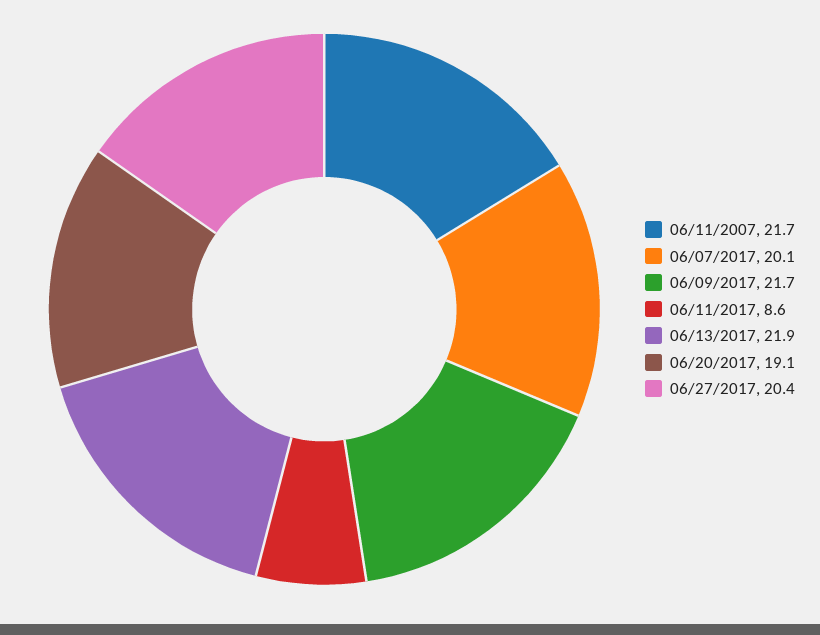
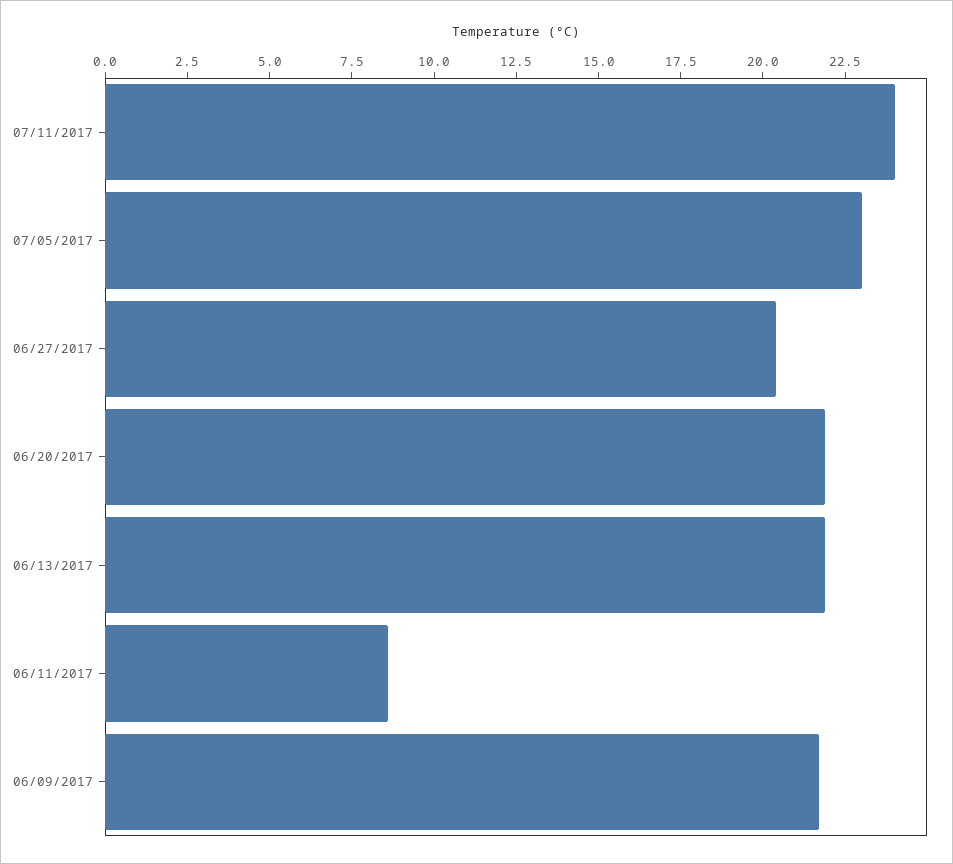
06/11/2007: 21.7 -> none
06/07/2017: 20.1 -> none
06/20/2017: 19.1 -> 22
07/11/2017: none -> 24
07/05/2017: none -> 23

